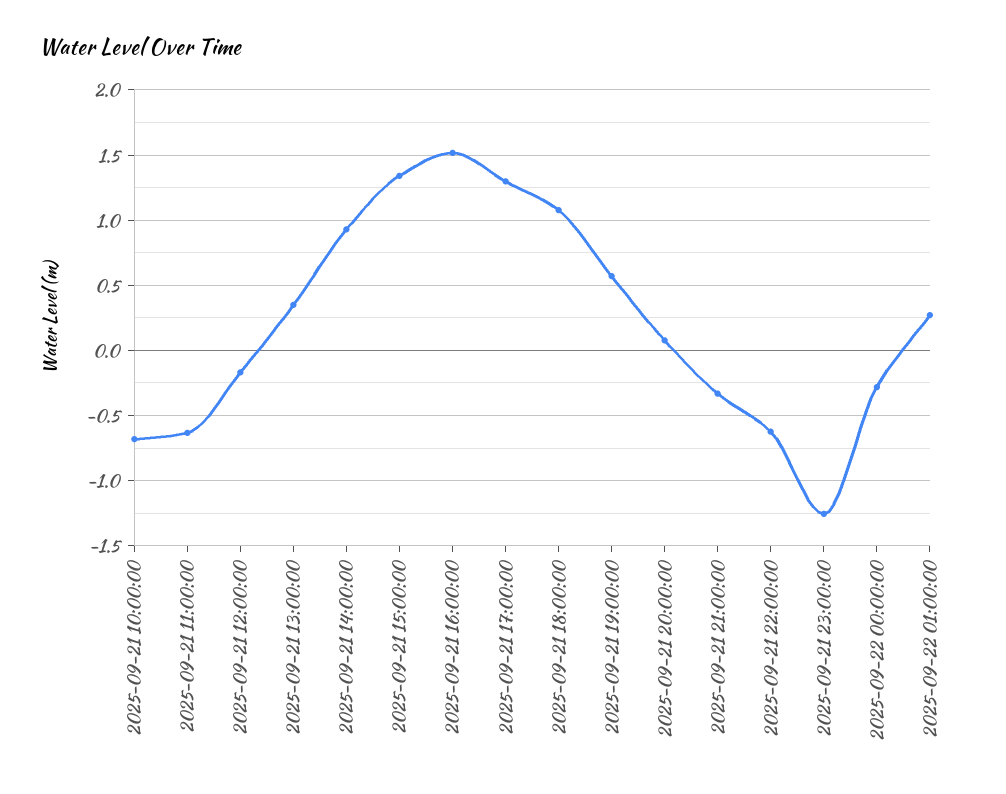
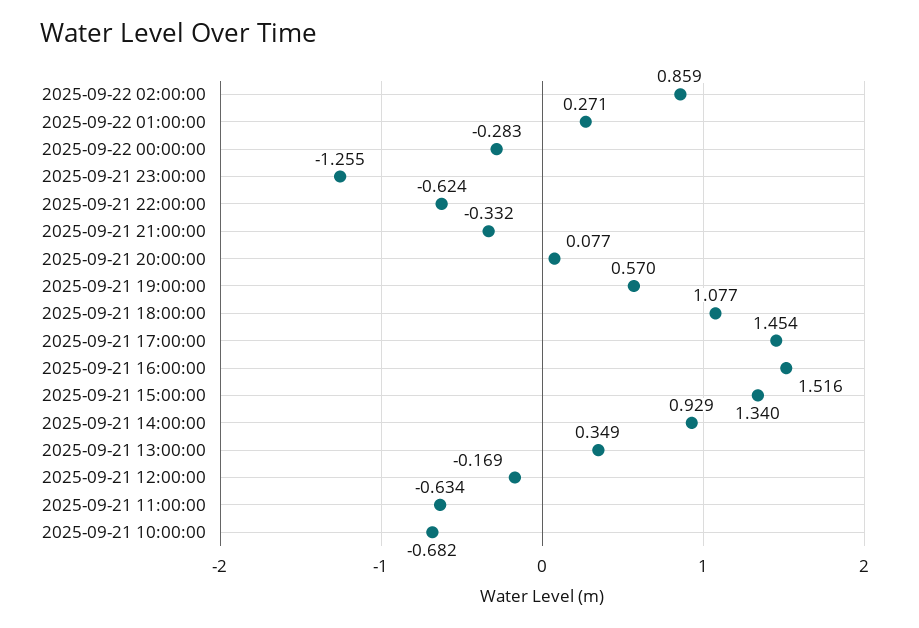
2025-09-21 17:00:00: 1.3 -> 1.454
2025-09-22 02:00:00: none -> 0.859

